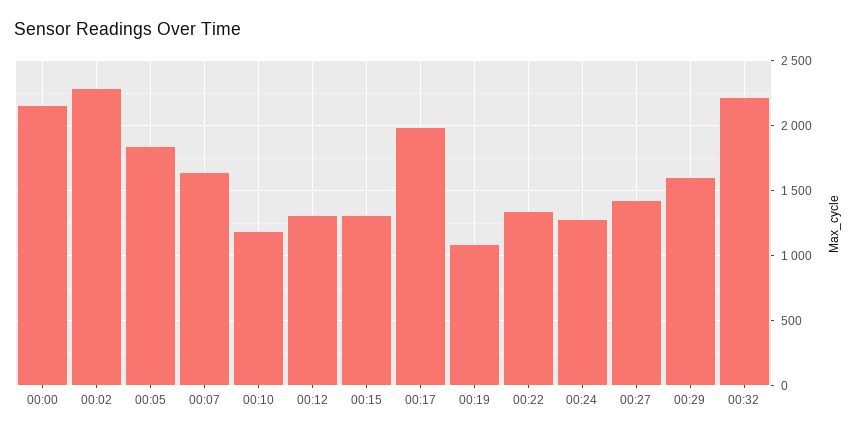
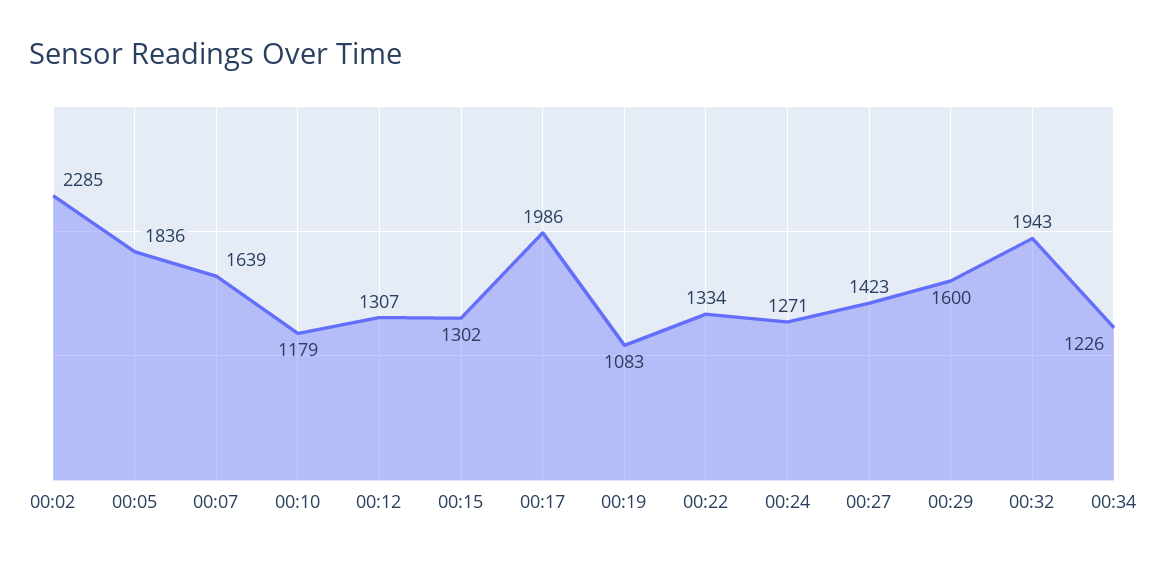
00:00: 2150 -> none
00:32: 2200 -> 1943
00:34: none -> 1226

